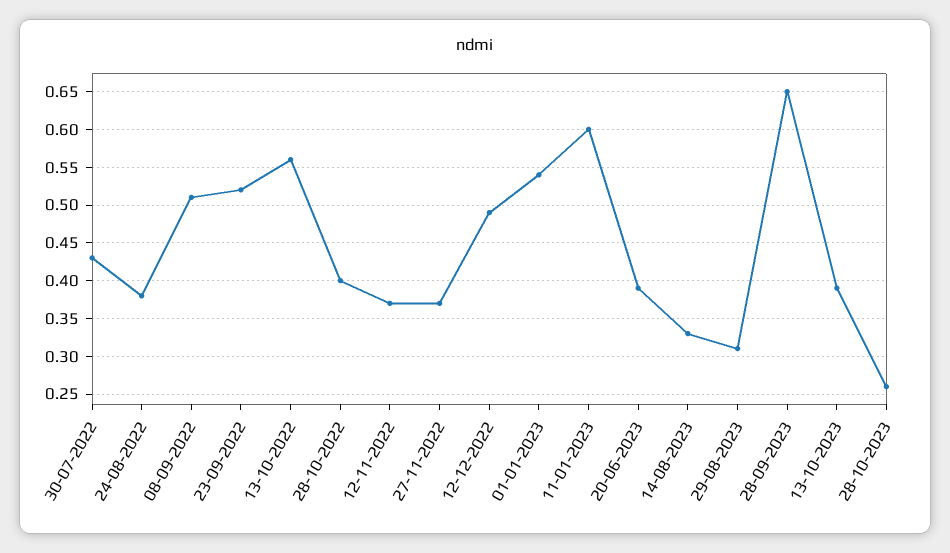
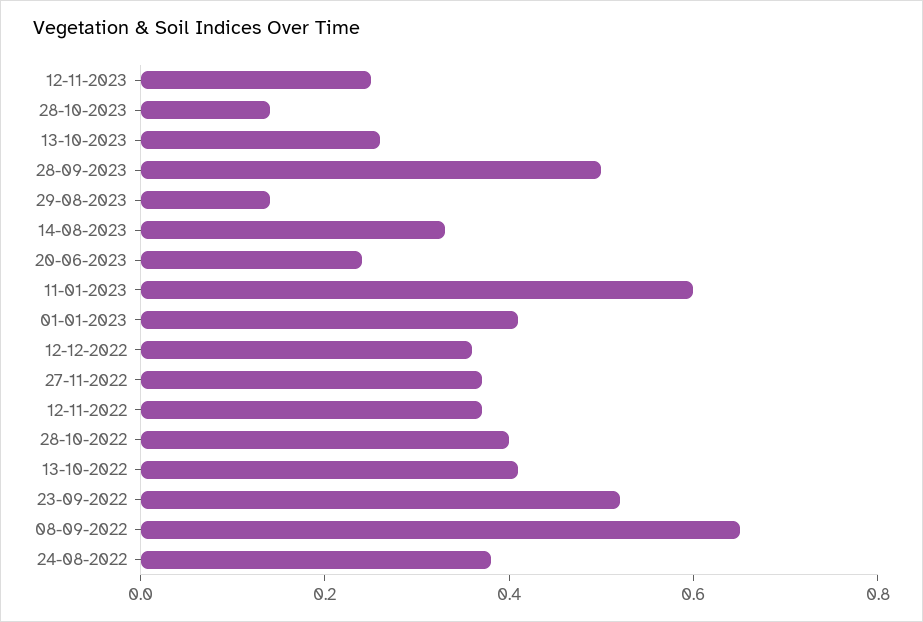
30-07-2022: 0.43 -> none
08-09-2022: 0.51 -> 0.65
13-10-2022: 0.56 -> 0.4
12-12-2022: 0.49 -> 0.35
01-01-2023: 0.54 -> 0.4
20-06-2023: 0.39 -> 0.25
29-08-2023: 0.31 -> 0.15
28-09-2023: 0.65 -> 0.5
13-10-2023: 0.39 -> 0.25
28-10-2023: 0.26 -> 0.15
12-11-2023: none -> 0.25

